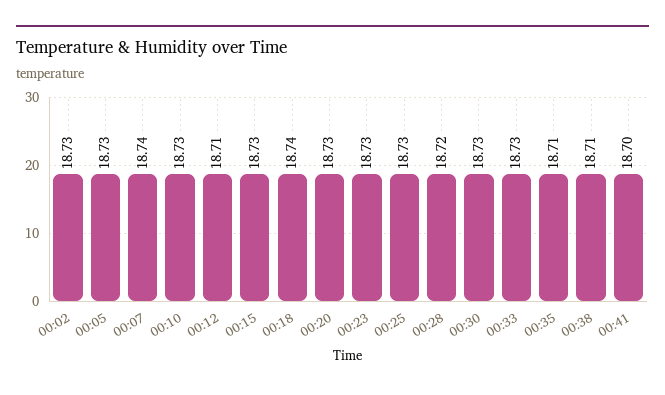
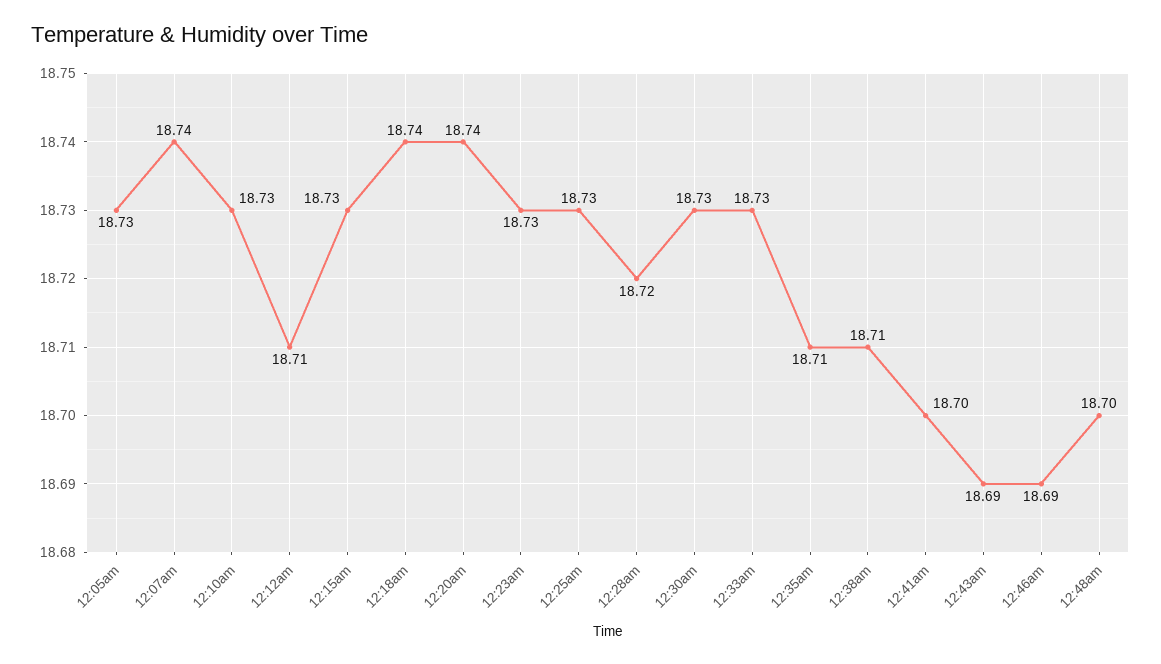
00:02: 18.73 -> none
00:20: 18.73 -> 18.74
12:43am: none -> 18.69
12:46am: none -> 18.69
12:48am: none -> 18.7

